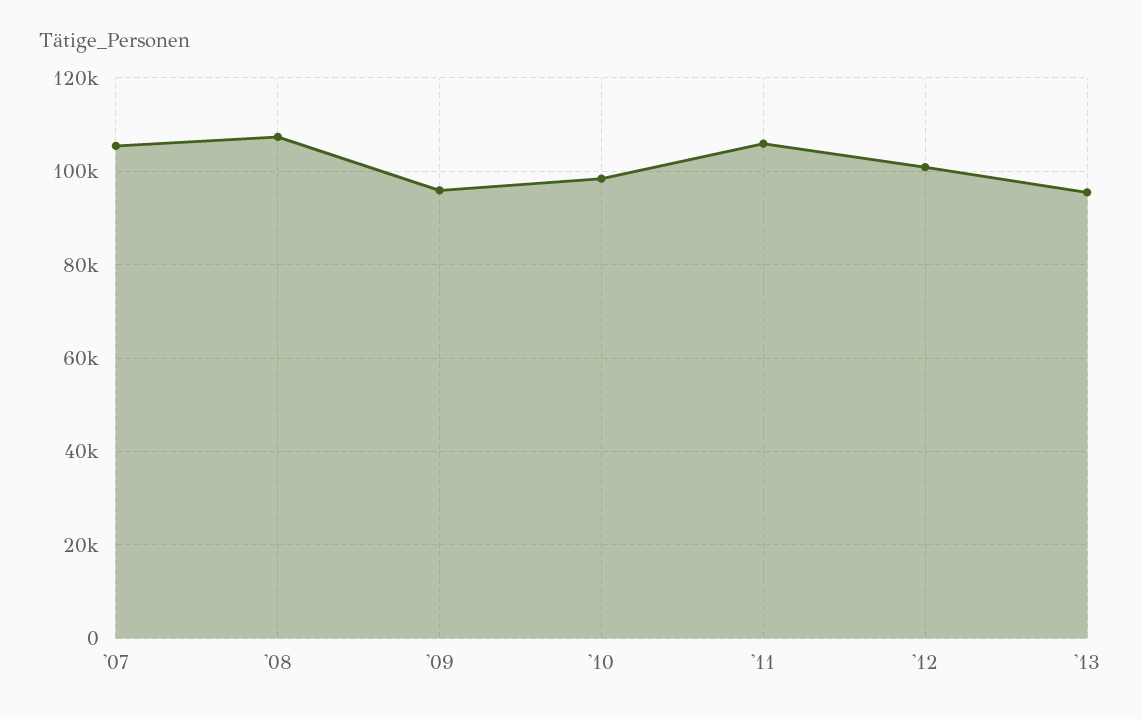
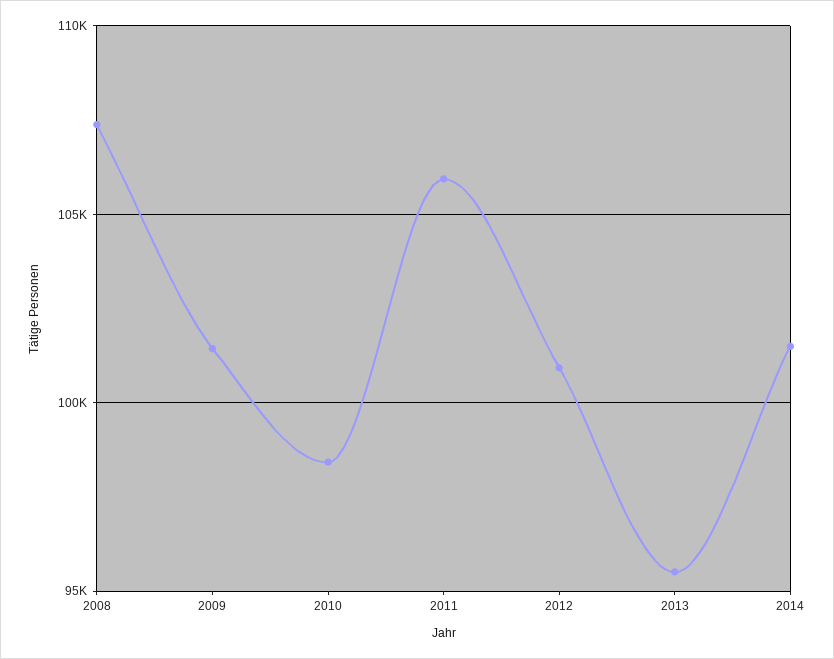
'07: 106000 -> none
'09: 96000 -> 101500
2014: none -> 101500

